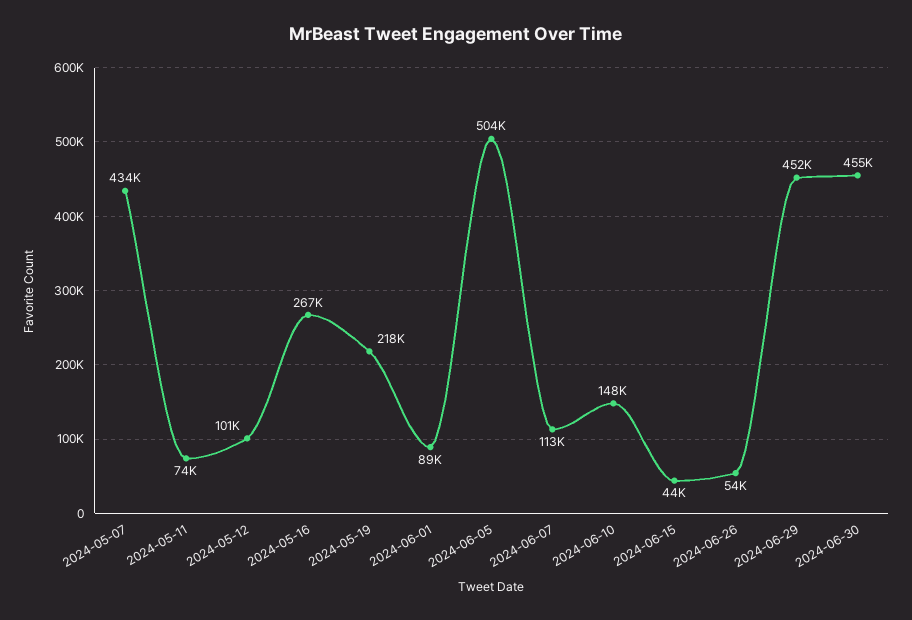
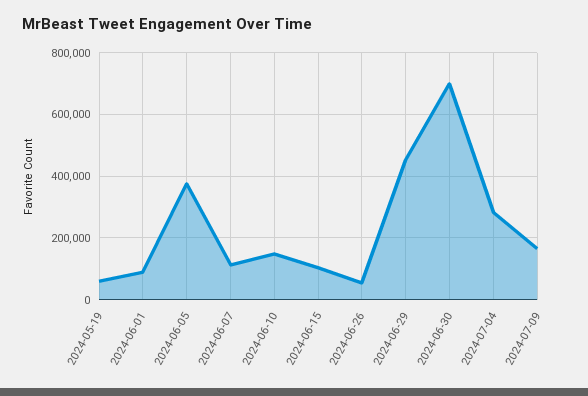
2024-05-07: 434000 -> none
2024-05-11: 74000 -> none
2024-05-12: 101000 -> none
2024-05-16: 267000 -> none
2024-05-19: 218000 -> 60000
2024-06-05: 504000 -> 380000
2024-06-15: 44000 -> 100000
2024-06-30: 455000 -> 700000
2024-07-04: none -> 280000
2024-07-09: none -> 160000

